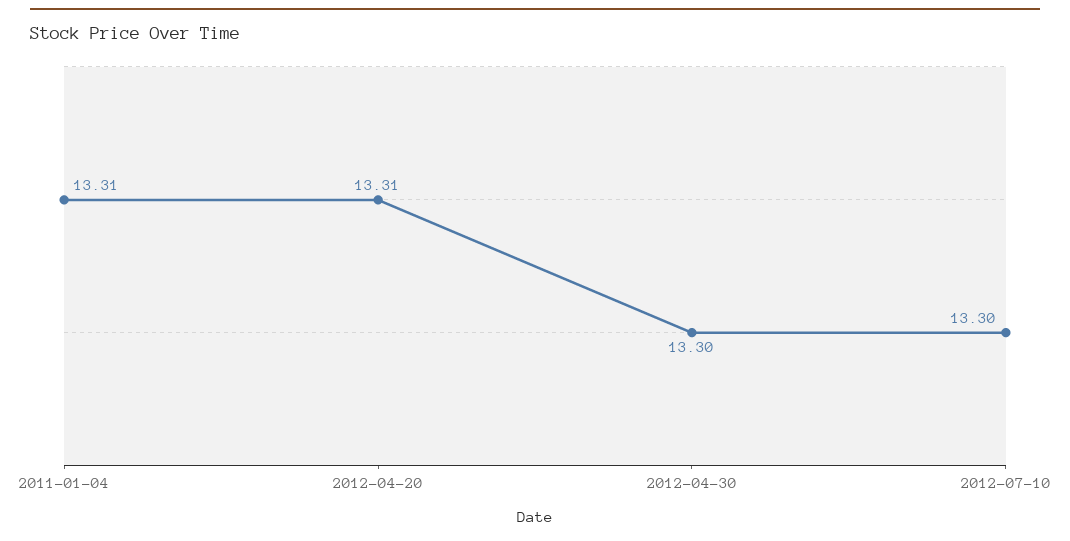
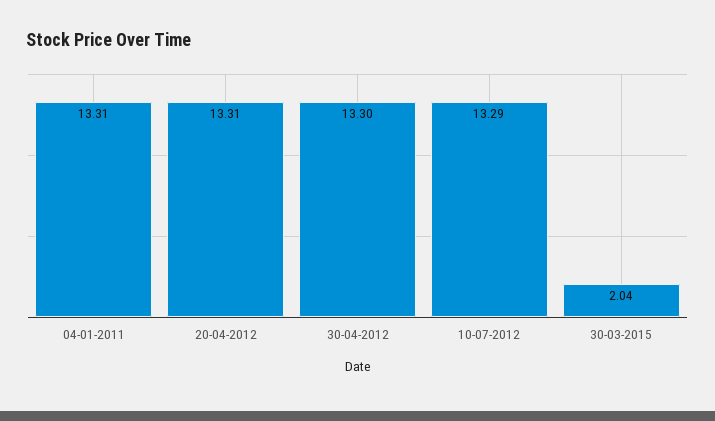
2012-07-10: 13.3 -> 13.29
30-03-2015: none -> 2.04

